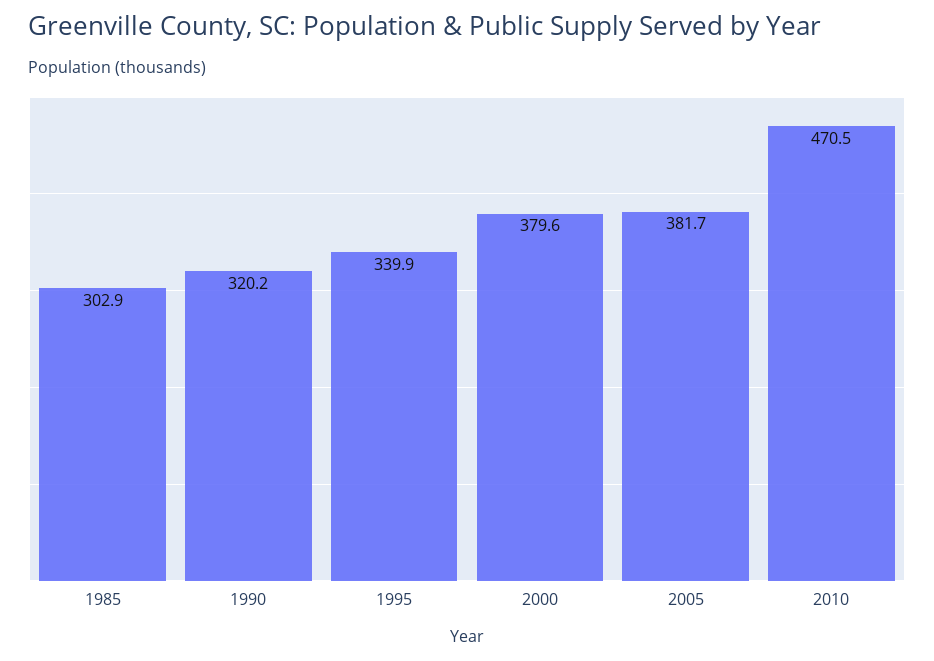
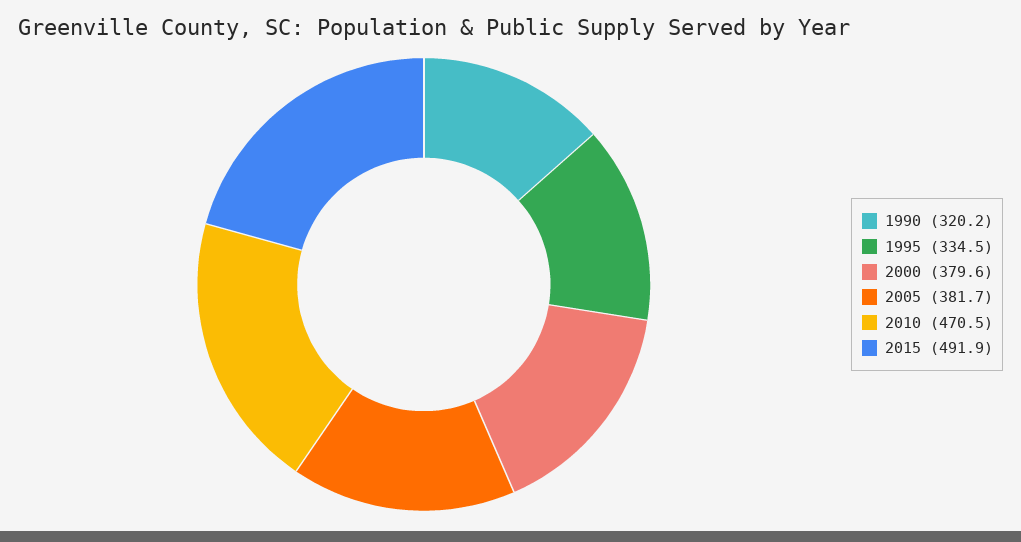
1985: 302.9 -> none
1995: 339.9 -> 334.5
2015: none -> 491.9

